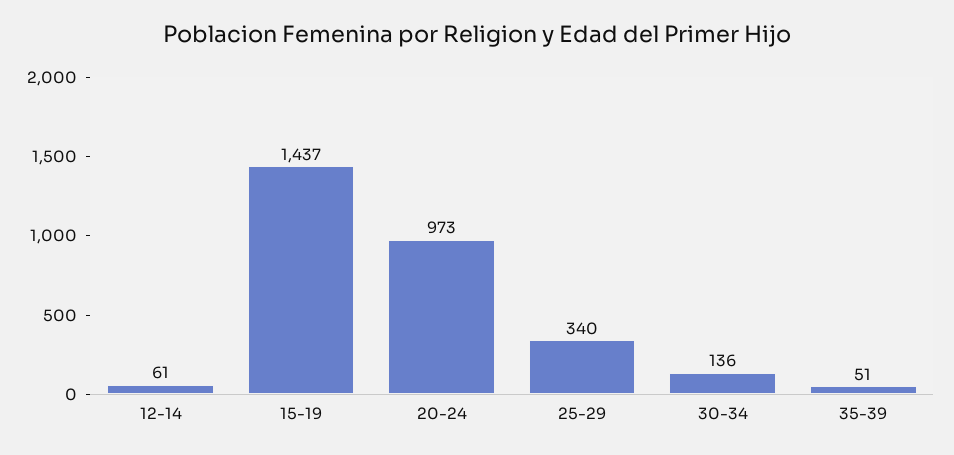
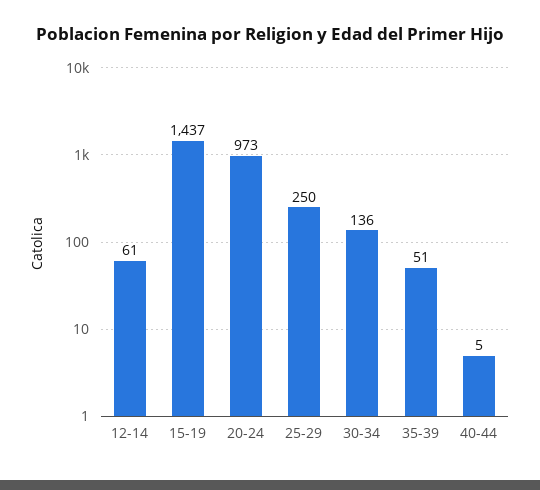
25-29: 340 -> 250
40-44: none -> 5

